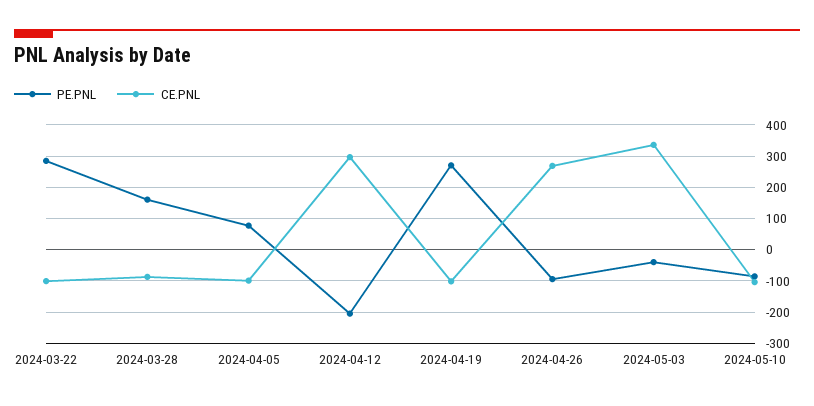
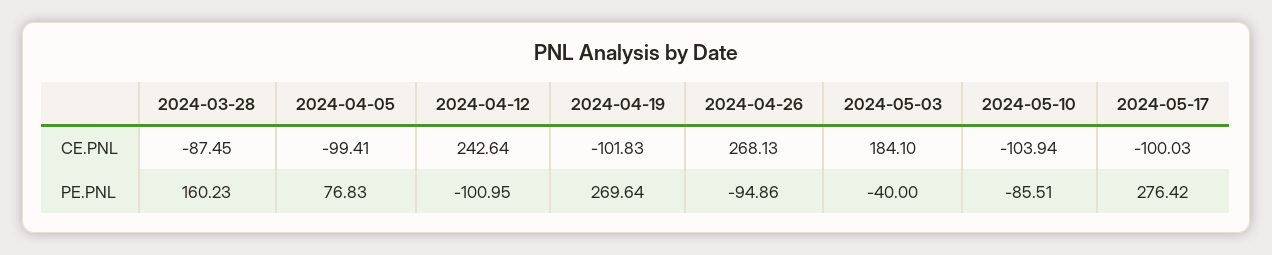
PE.PNL, 2024-03-22: 280 -> none
CE.PNL, 2024-03-22: -100 -> none
PE.PNL, 2024-04-12: -200 -> -100.95
CE.PNL, 2024-04-12: 300 -> 242.64
CE.PNL, 2024-05-03: 340 -> 184.1
CE.PNL, 2024-05-17: none -> -100.03
PE.PNL, 2024-05-17: none -> 276.42

